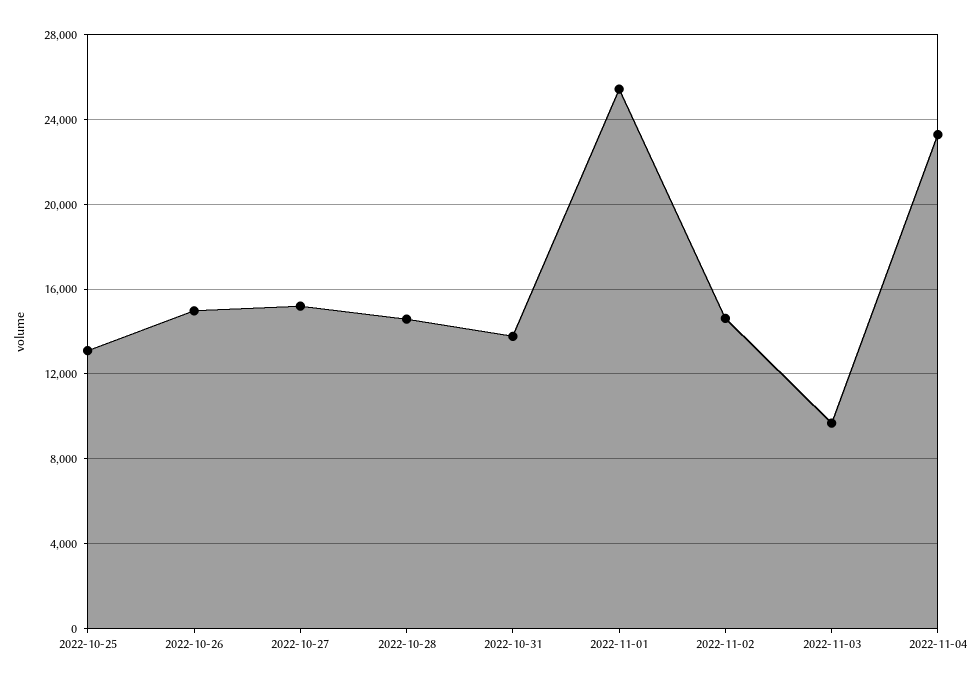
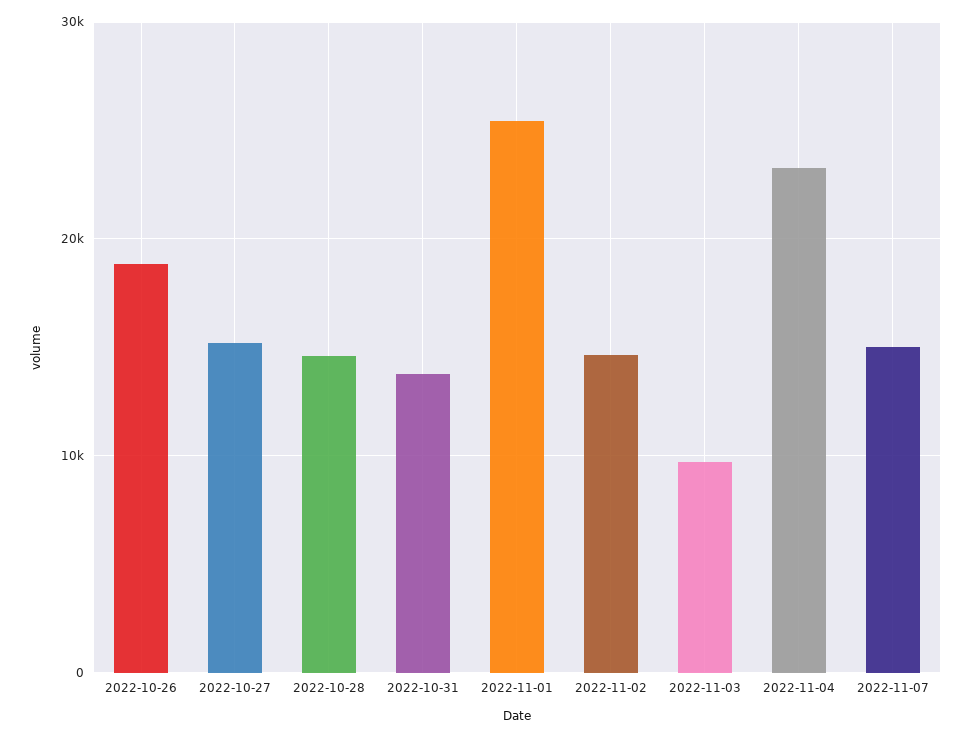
2022-10-25: 13000 -> none
2022-10-26: 15000 -> 19000
2022-11-07: none -> 15000

